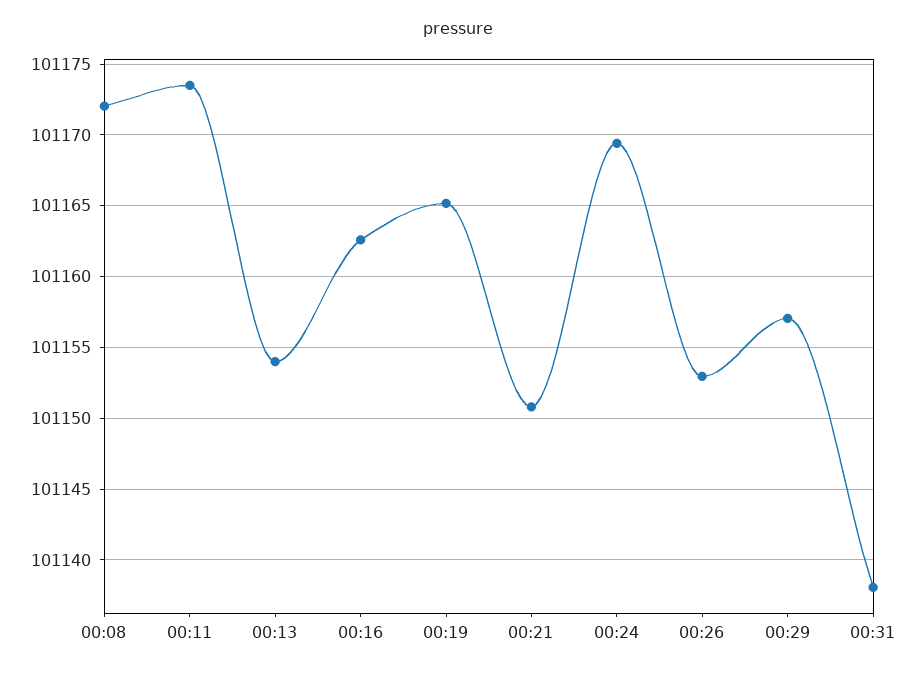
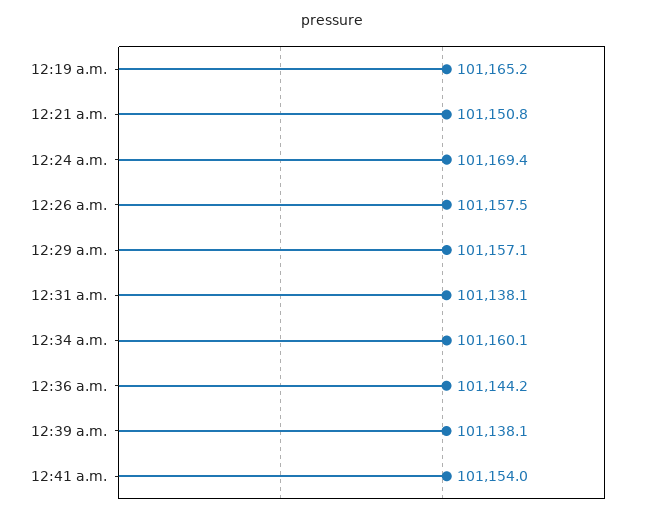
00:08: 101172 -> none
00:11: 101173.5 -> none
00:13: 101154 -> none
00:16: 101162.5 -> none
00:26: 101153 -> 101157.5
12:34 a.m.: none -> 101160.1
12:36 a.m.: none -> 101144.2
12:39 a.m.: none -> 101138.1
12:41 a.m.: none -> 101154

